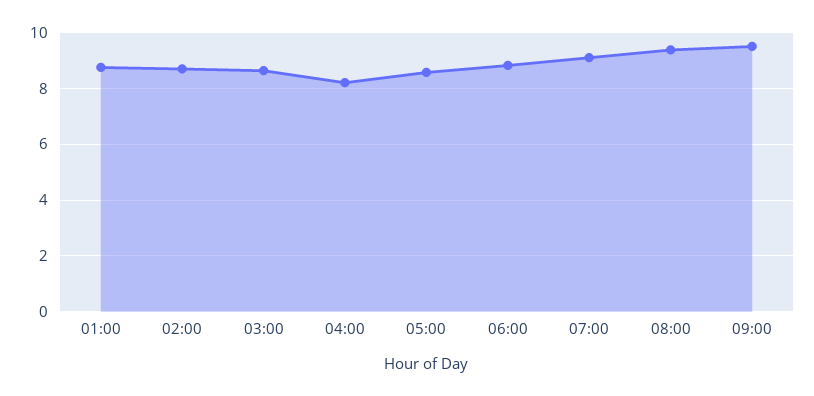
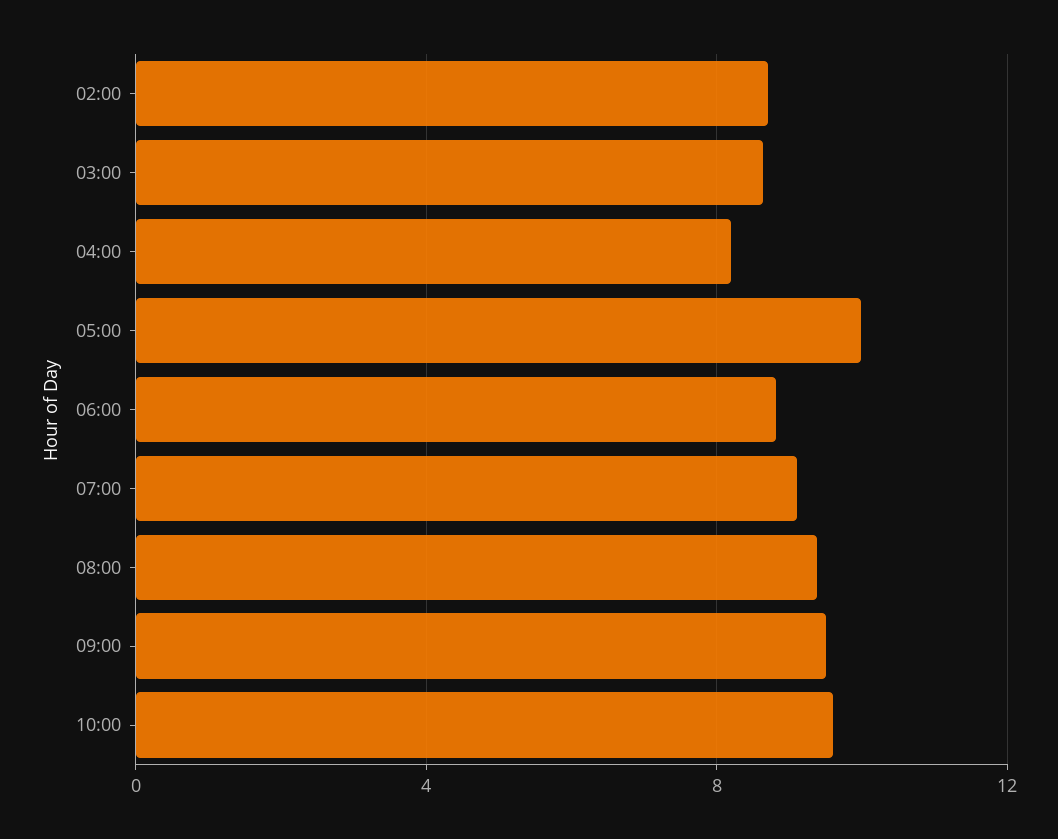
01:00: 8.75 -> none
05:00: 8.5 -> 10
10:00: none -> 9.5

